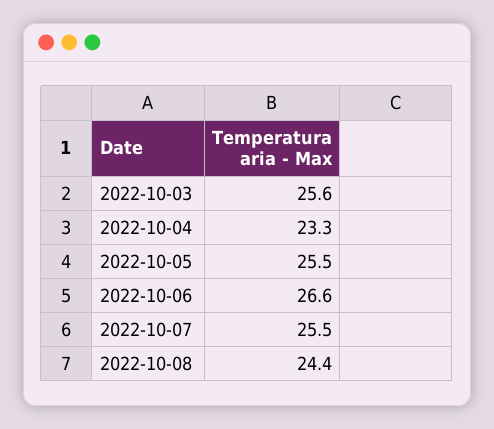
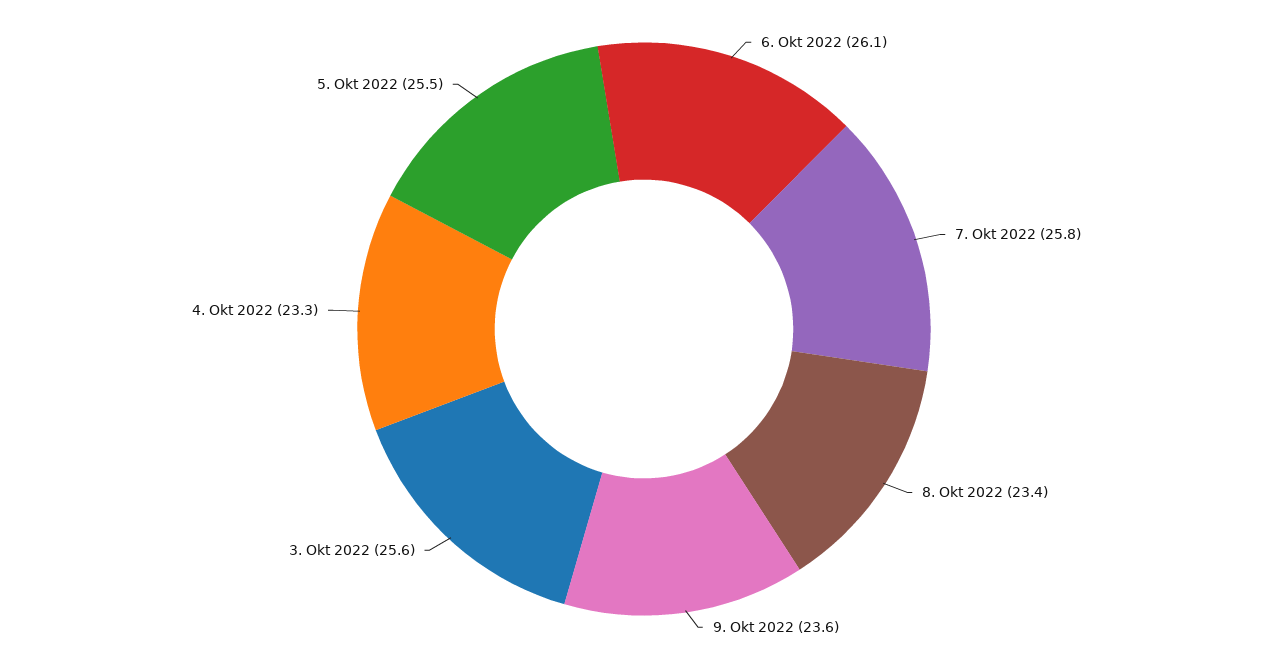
2022-10-06: 26.6 -> 26.1
2022-10-07: 25.5 -> 25.8
2022-10-08: 24.4 -> 23.4
9. Okt 2022: none -> 23.6

